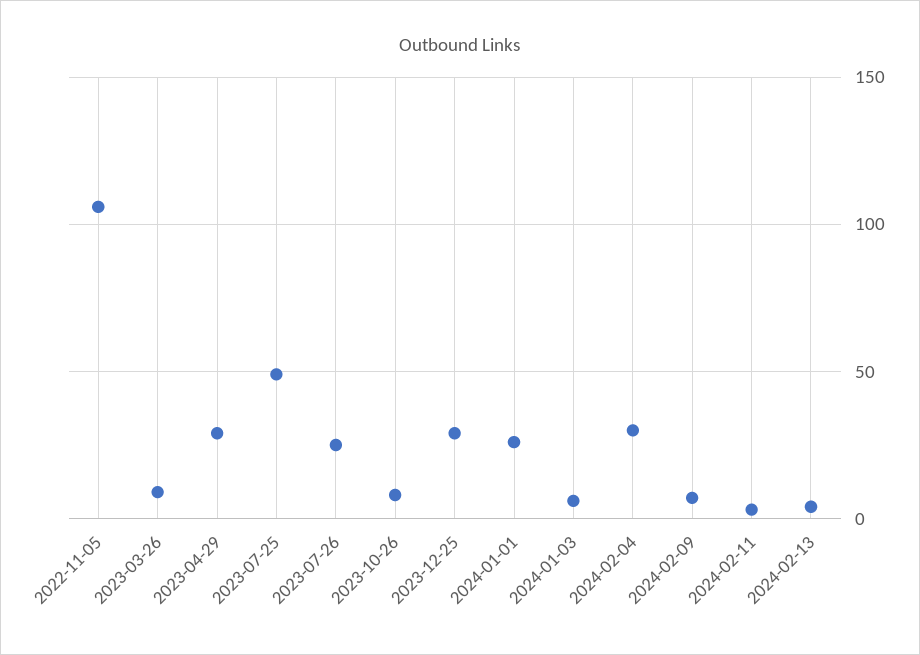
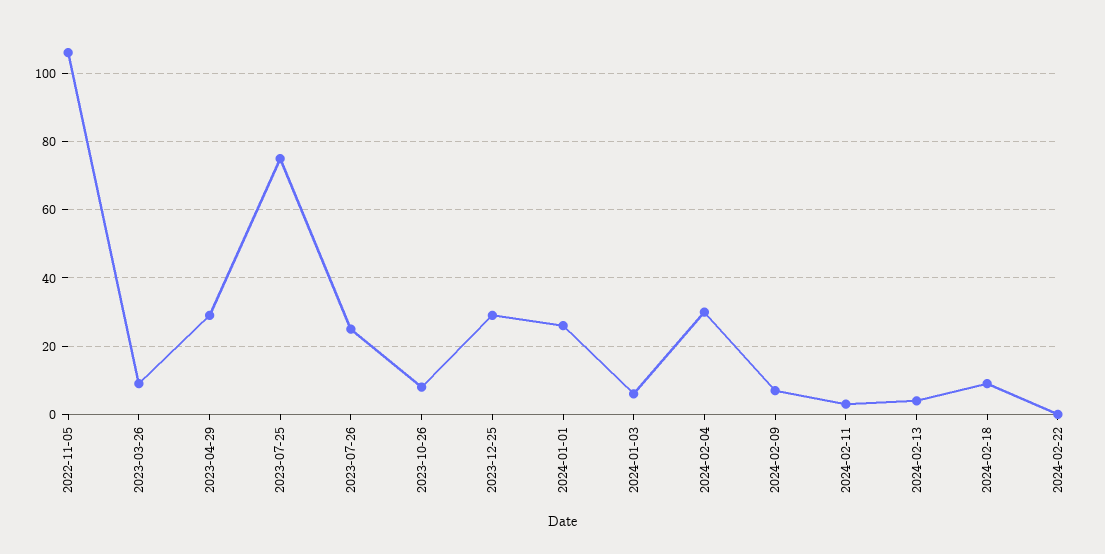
2023-07-25: 50 -> 75
2024-02-18: none -> 10
2024-02-22: none -> 0

